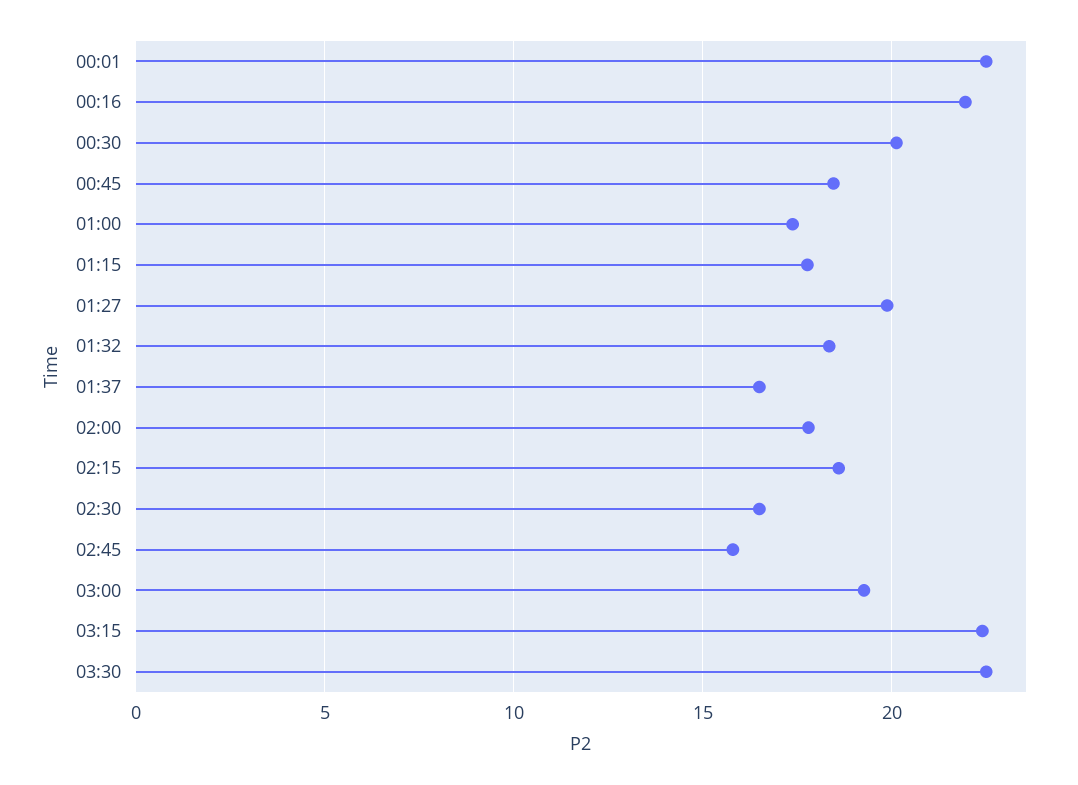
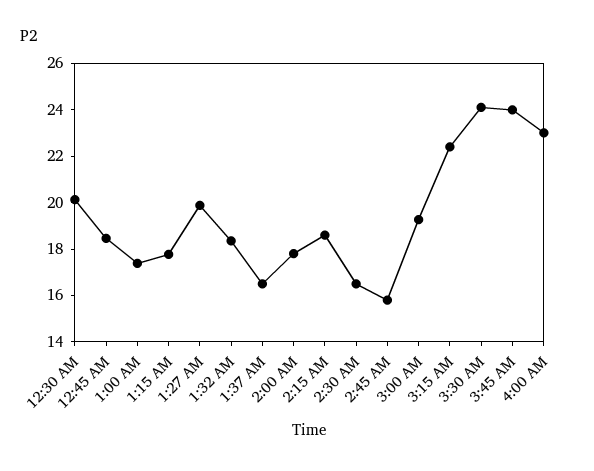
00:01: 22.5 -> none
00:16: 22 -> none
03:30: 22.5 -> 24
3:45 AM: none -> 24
4:00 AM: none -> 23

